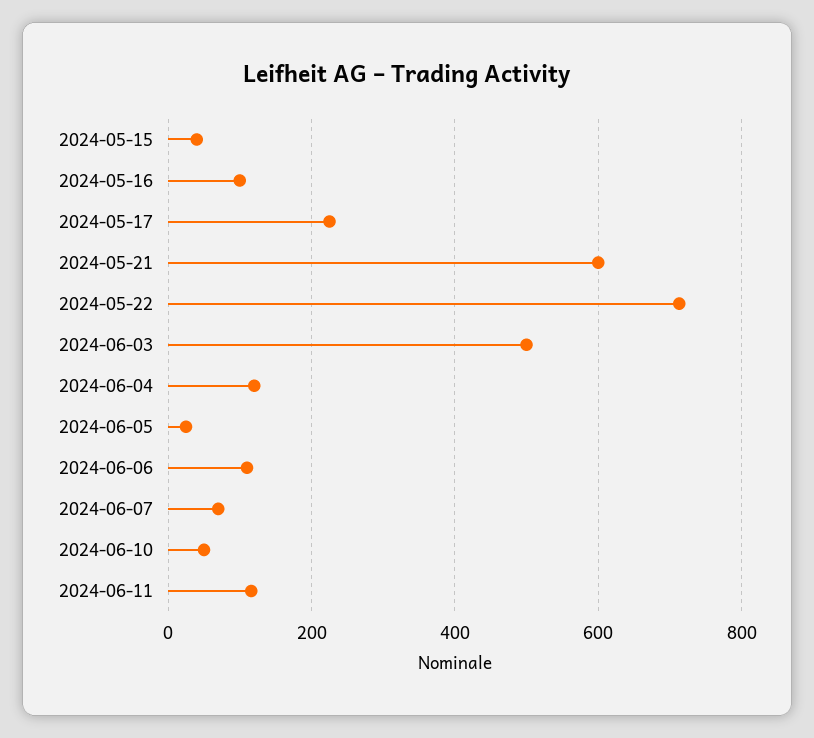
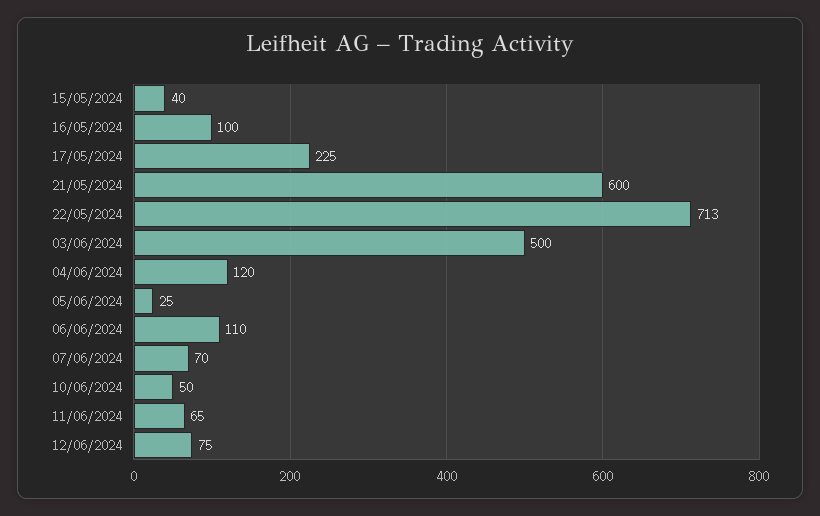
2024-06-11: 120 -> 65
12/06/2024: none -> 75

